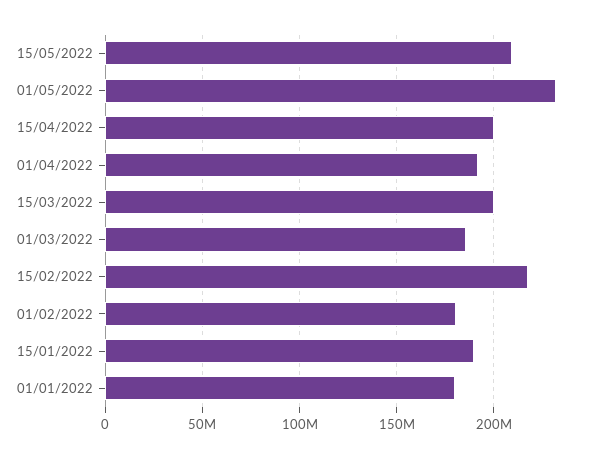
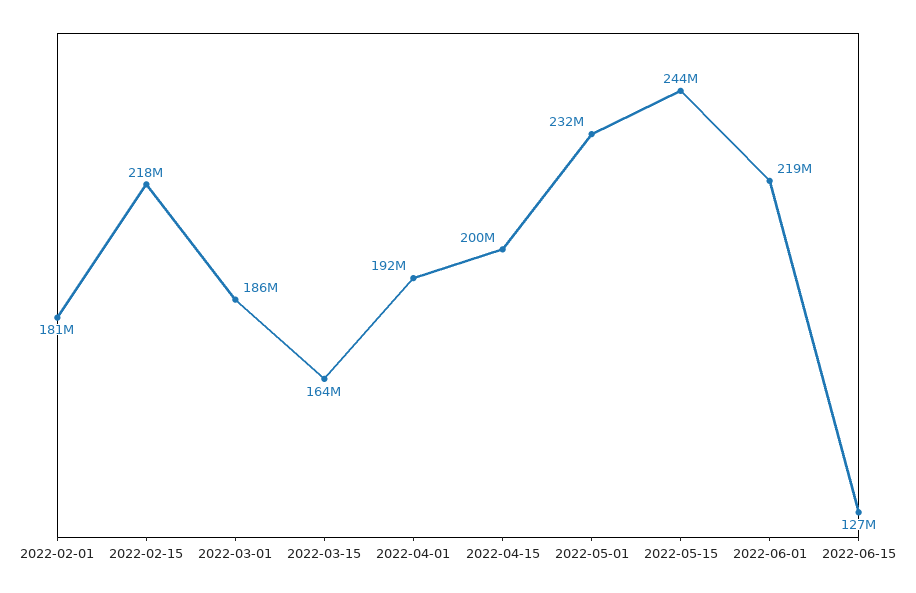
15/05/2022: 210000000 -> 244000000
15/03/2022: 200000000 -> 164000000
15/01/2022: 190000000 -> none
01/01/2022: 180000000 -> none
2022-06-01: none -> 219000000
2022-06-15: none -> 127000000

